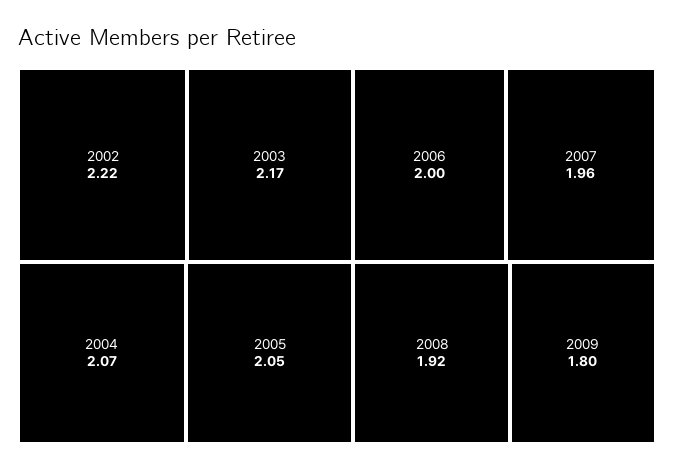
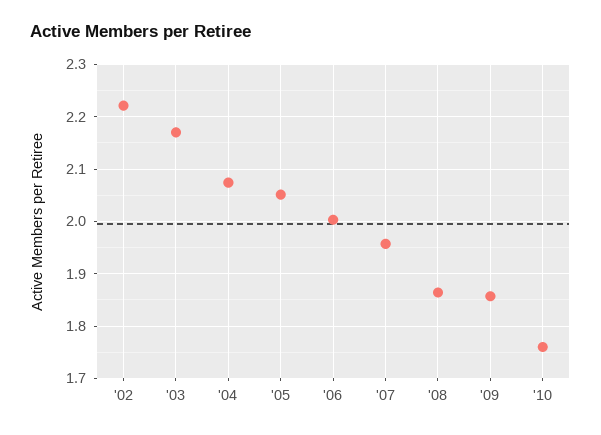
2008: 1.92 -> 1.86
2009: 1.8 -> 1.86
'10: none -> 1.76

